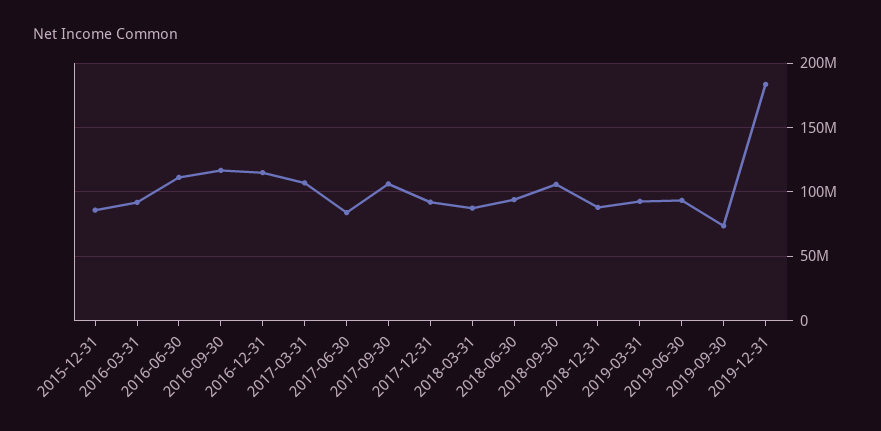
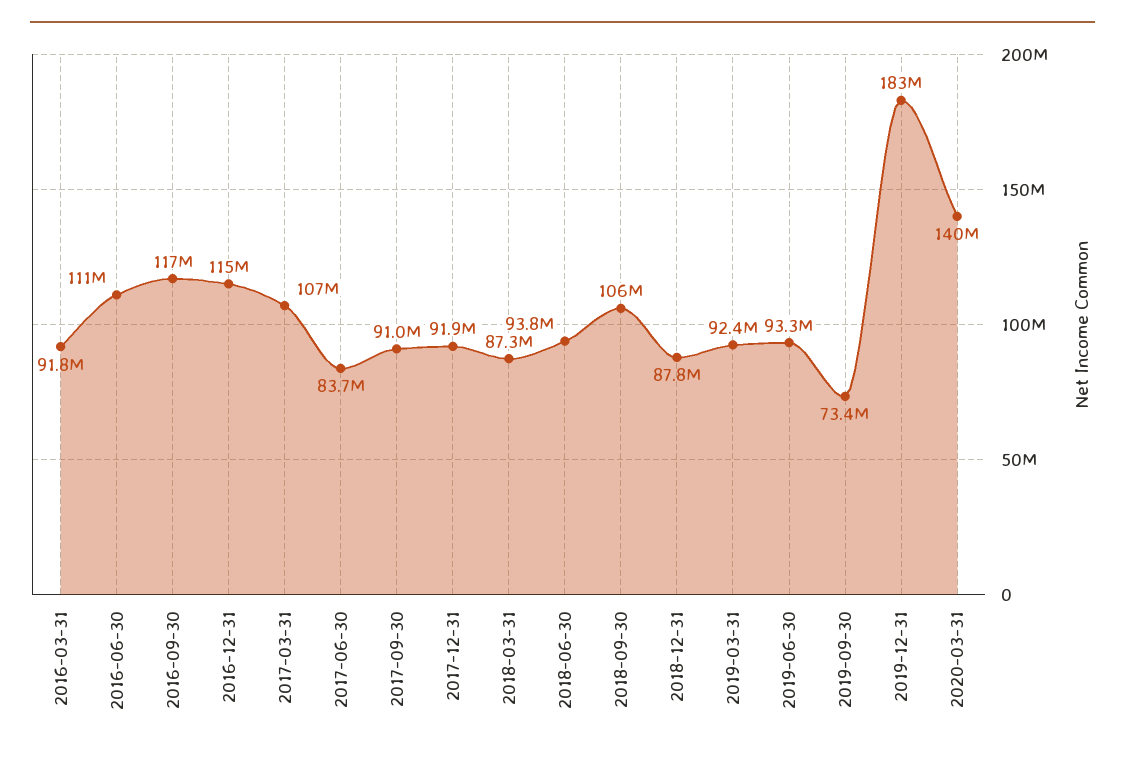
2015-12-31: 85000000 -> none
2017-09-30: 105000000 -> 91000000
2020-03-31: none -> 140000000

